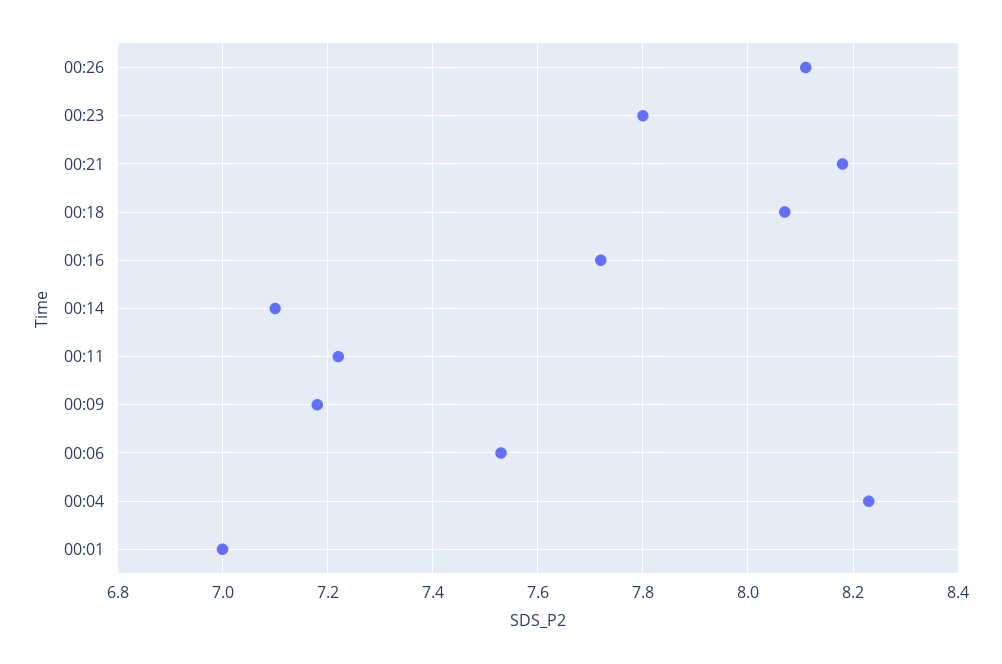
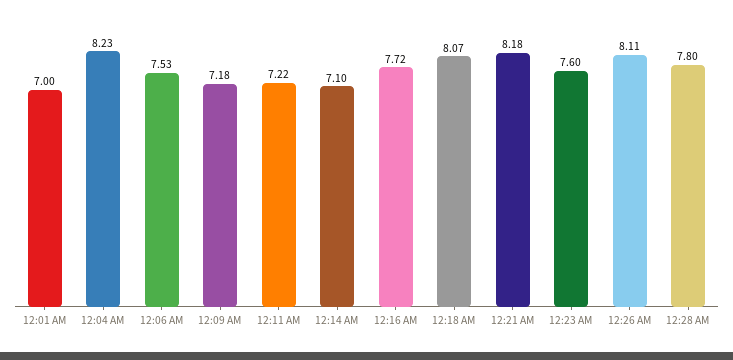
00:23: 7.8 -> 7.6
12:28 AM: none -> 7.8

